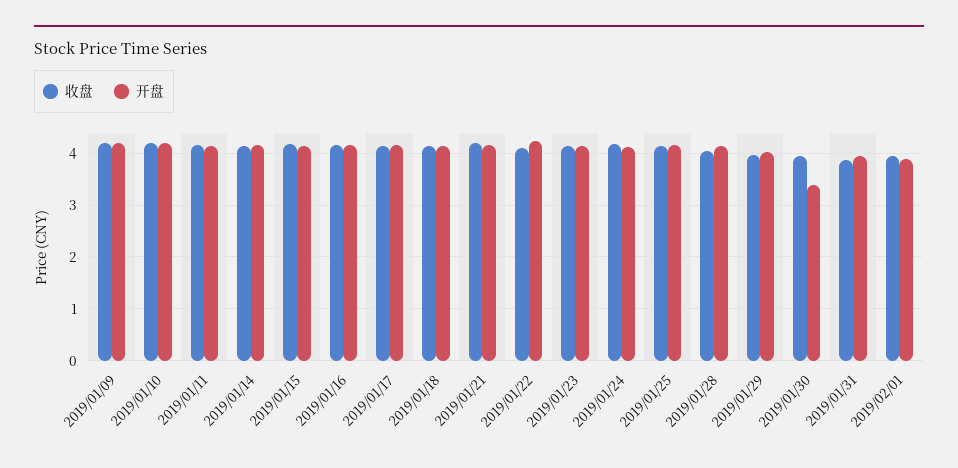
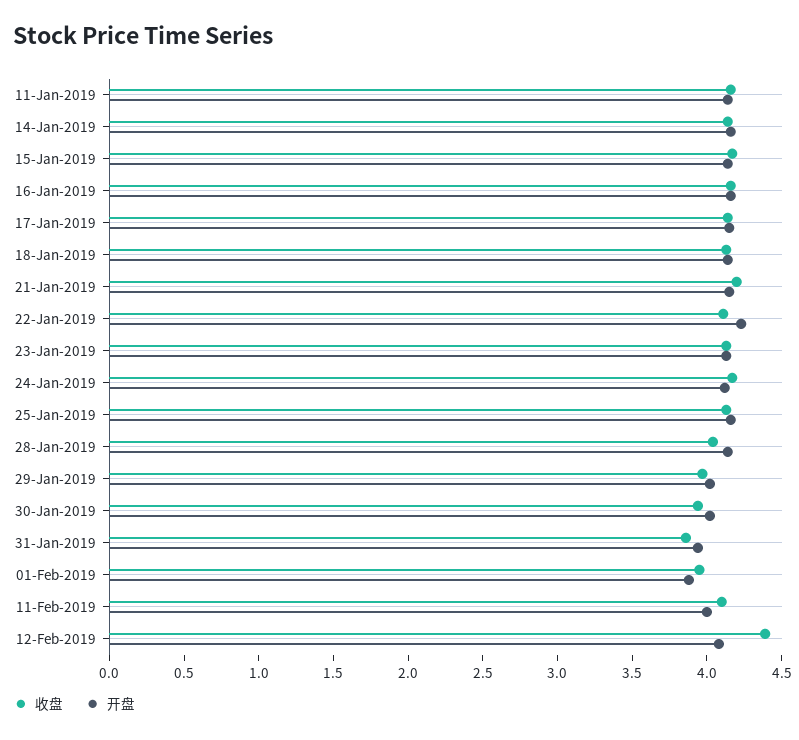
收盘, 2019/01/09: 4.2 -> none
开盘, 2019/01/09: 4.2 -> none
收盘, 2019/01/10: 4.2 -> none
开盘, 2019/01/10: 4.2 -> none
开盘, 2019/01/30: 3.4 -> 4
收盘, 11-Feb-2019: none -> 4.1
开盘, 11-Feb-2019: none -> 4
收盘, 12-Feb-2019: none -> 4.4
开盘, 12-Feb-2019: none -> 4.1

